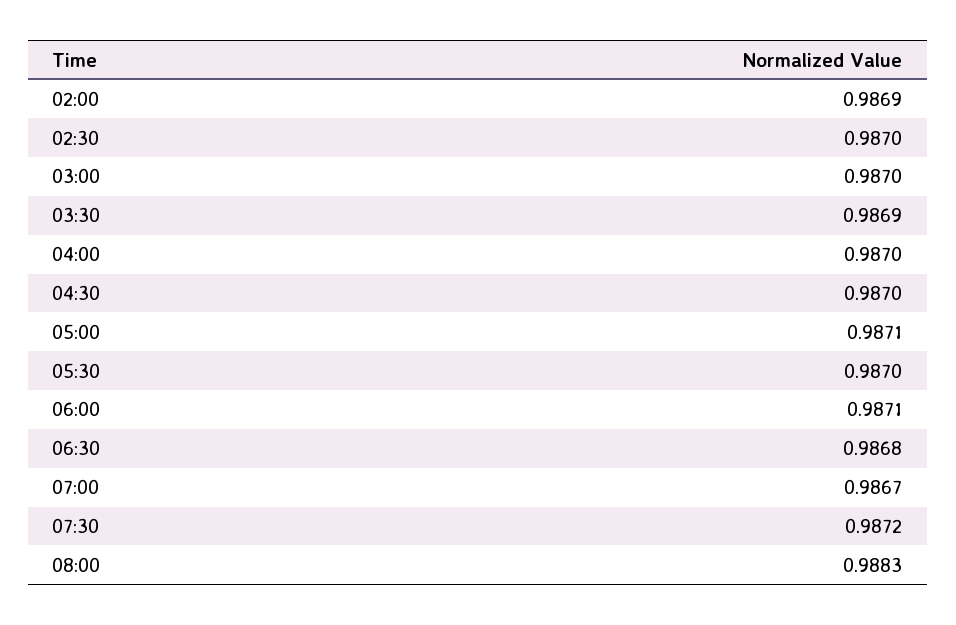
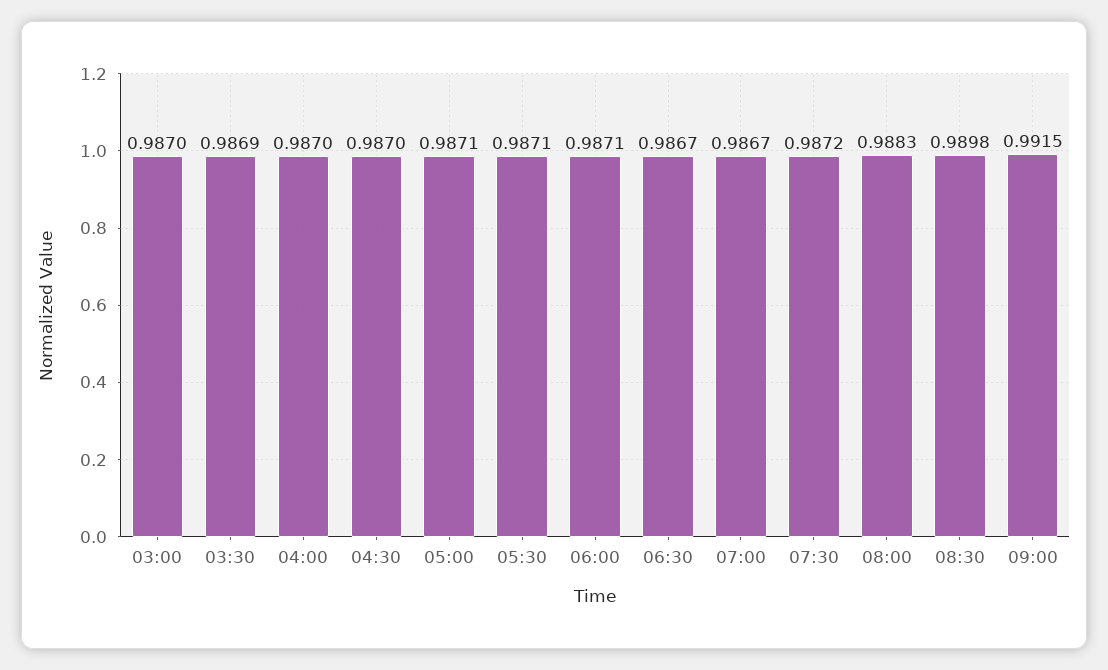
02:00: 0.9869 -> none
02:30: 0.987 -> none
05:30: 0.987 -> 0.9871
06:30: 0.9868 -> 0.9867
08:30: none -> 0.9898
09:00: none -> 0.9915

